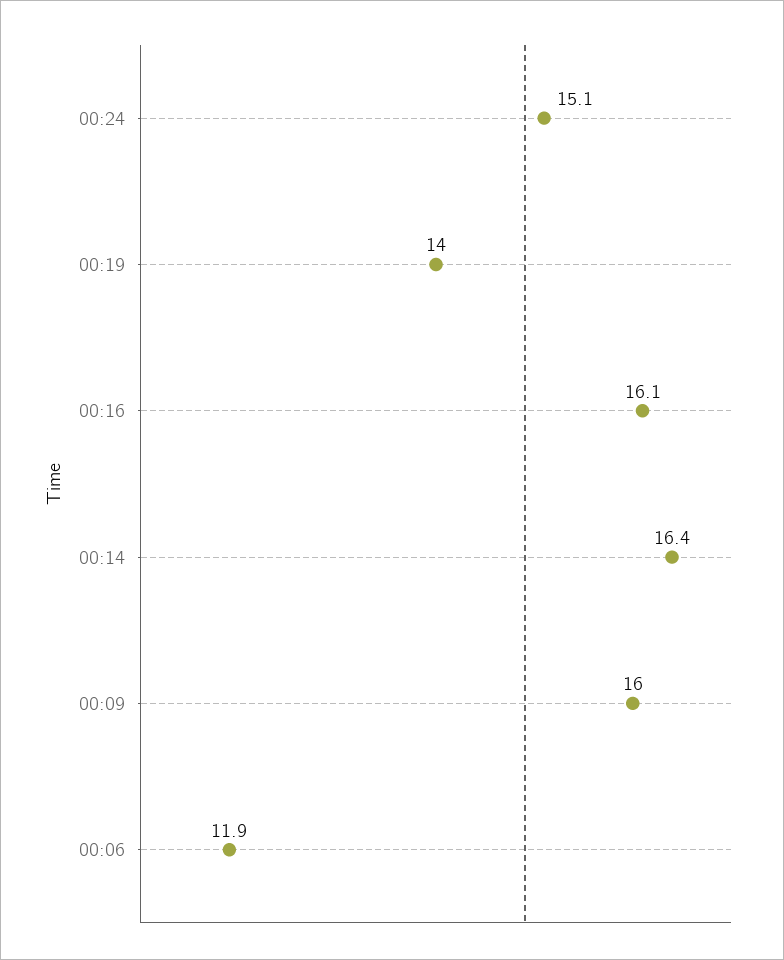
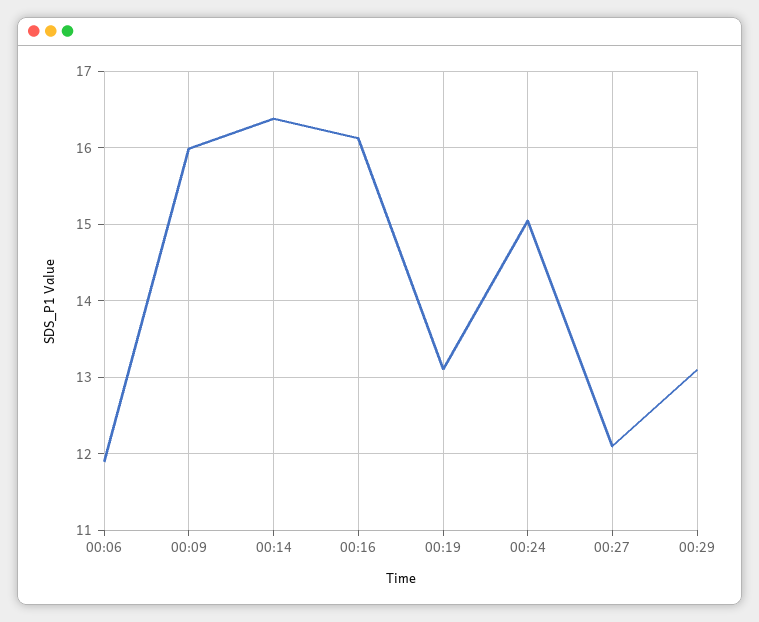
00:19: 14 -> 13.1
00:27: none -> 12.1
00:29: none -> 13.1

